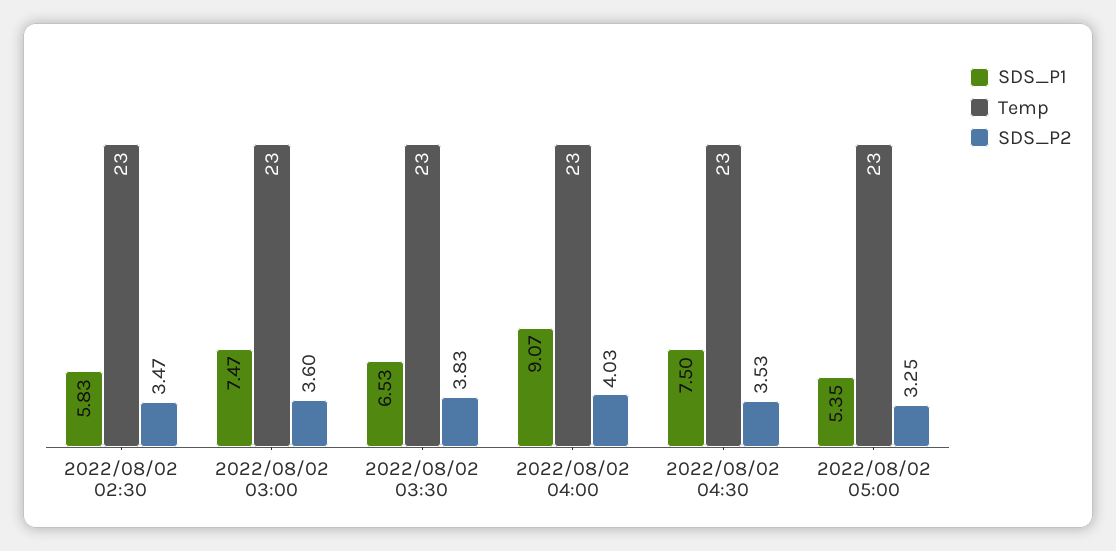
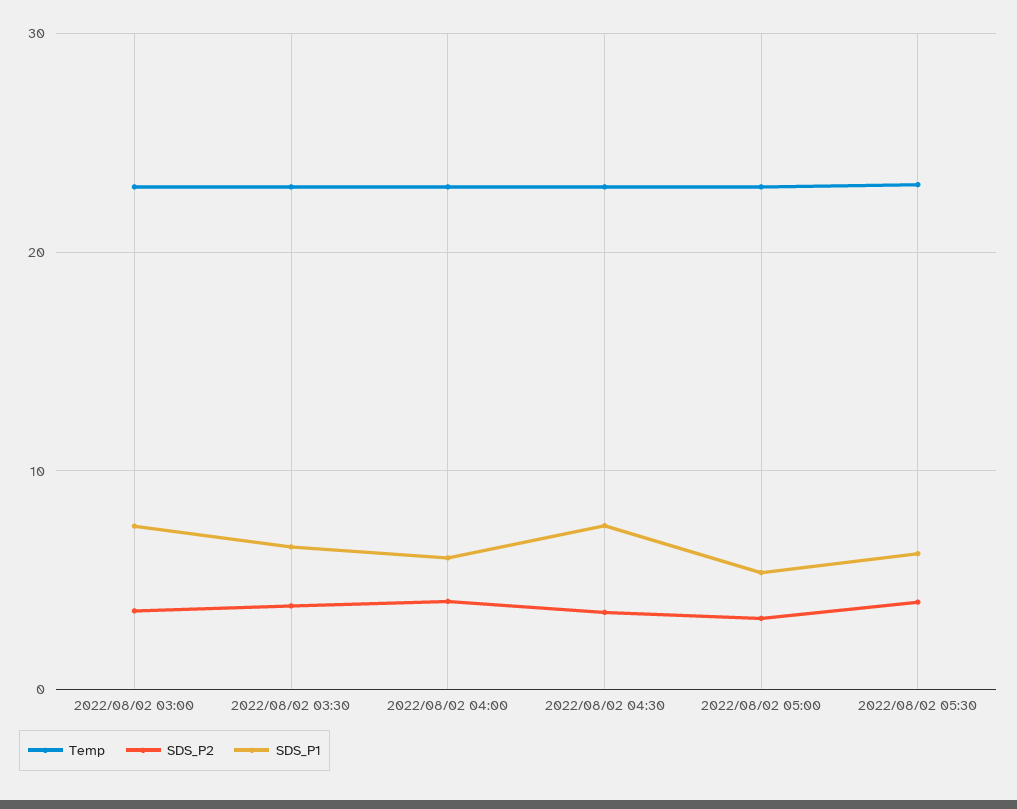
SDS_P1, 2022/08/02 02:30: 5.83 -> none
Temp, 2022/08/02 02:30: 23 -> none
SDS_P2, 2022/08/02 02:30: 3.47 -> none
SDS_P1, 2022/08/02 04:00: 9.07 -> 6
Temp, 2022/08/02 05:30: none -> 23
SDS_P2, 2022/08/02 05:30: none -> 4
SDS_P1, 2022/08/02 05:30: none -> 6

